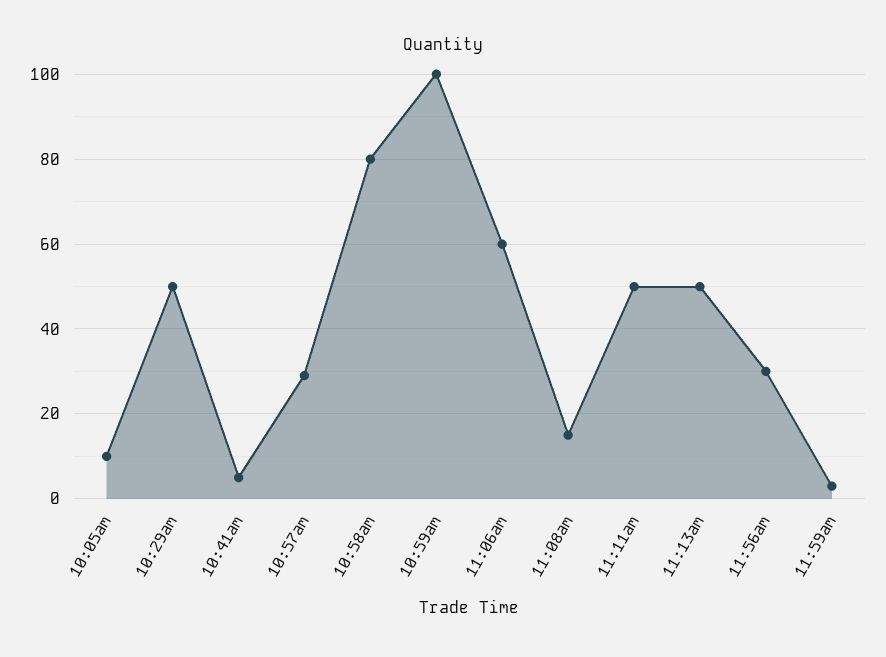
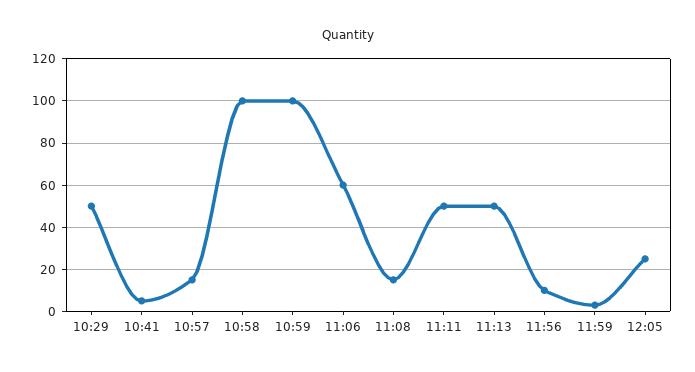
10:05am: 10 -> none
10:57am: 30 -> 15
10:58am: 80 -> 100
11:56am: 30 -> 10
12:05: none -> 25

